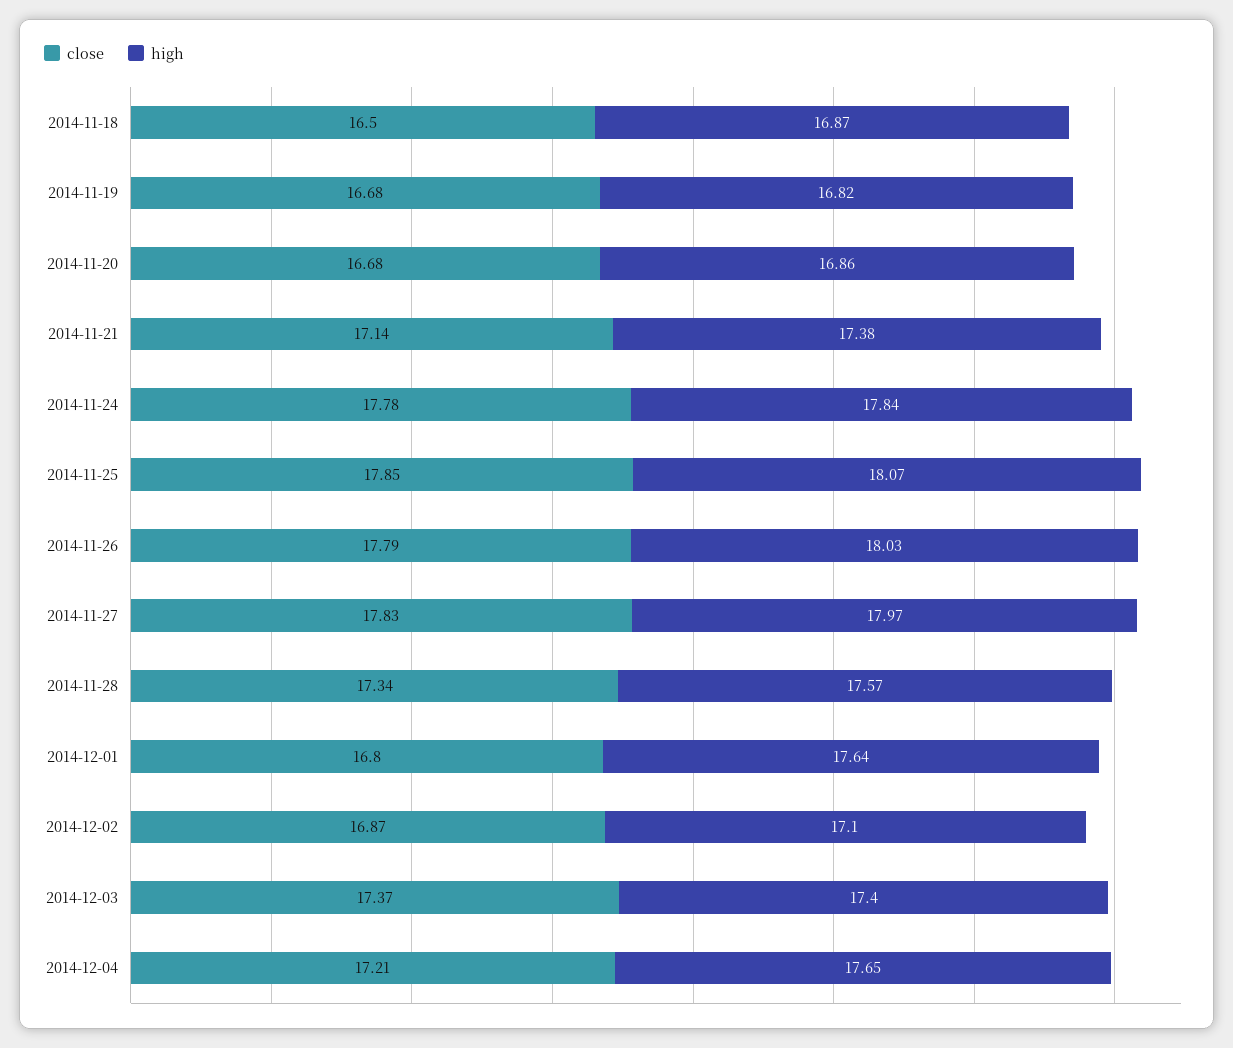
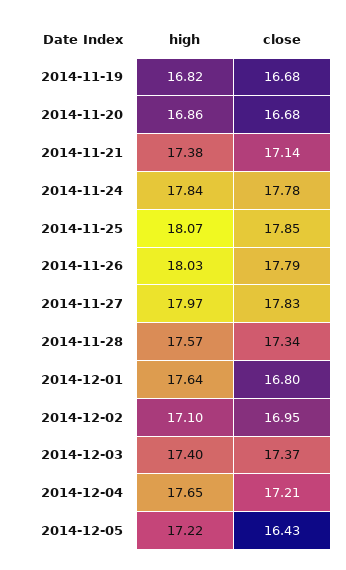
close, 2014-11-18: 16.5 -> none
high, 2014-11-18: 16.87 -> none
close, 2014-12-02: 16.87 -> 16.95
high, 2014-12-05: none -> 17.22
close, 2014-12-05: none -> 16.43

